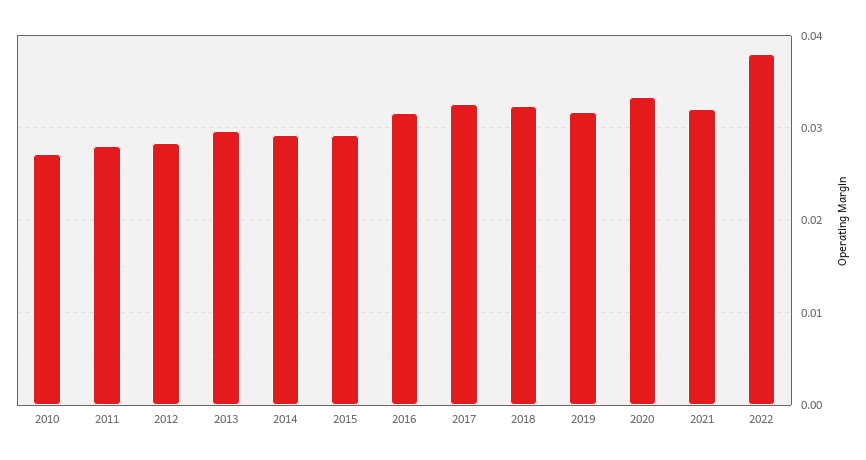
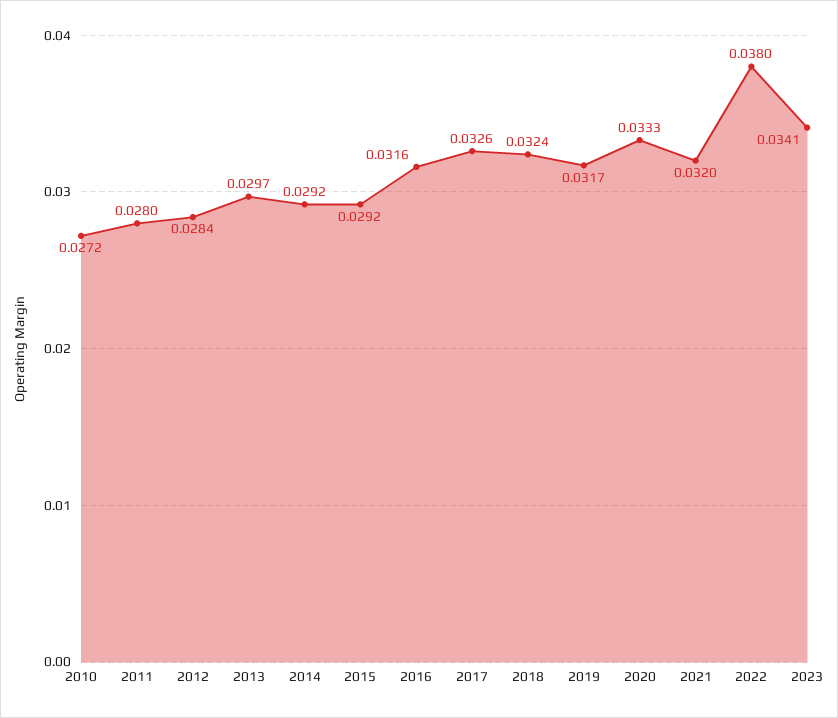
2023: none -> 0.0341

